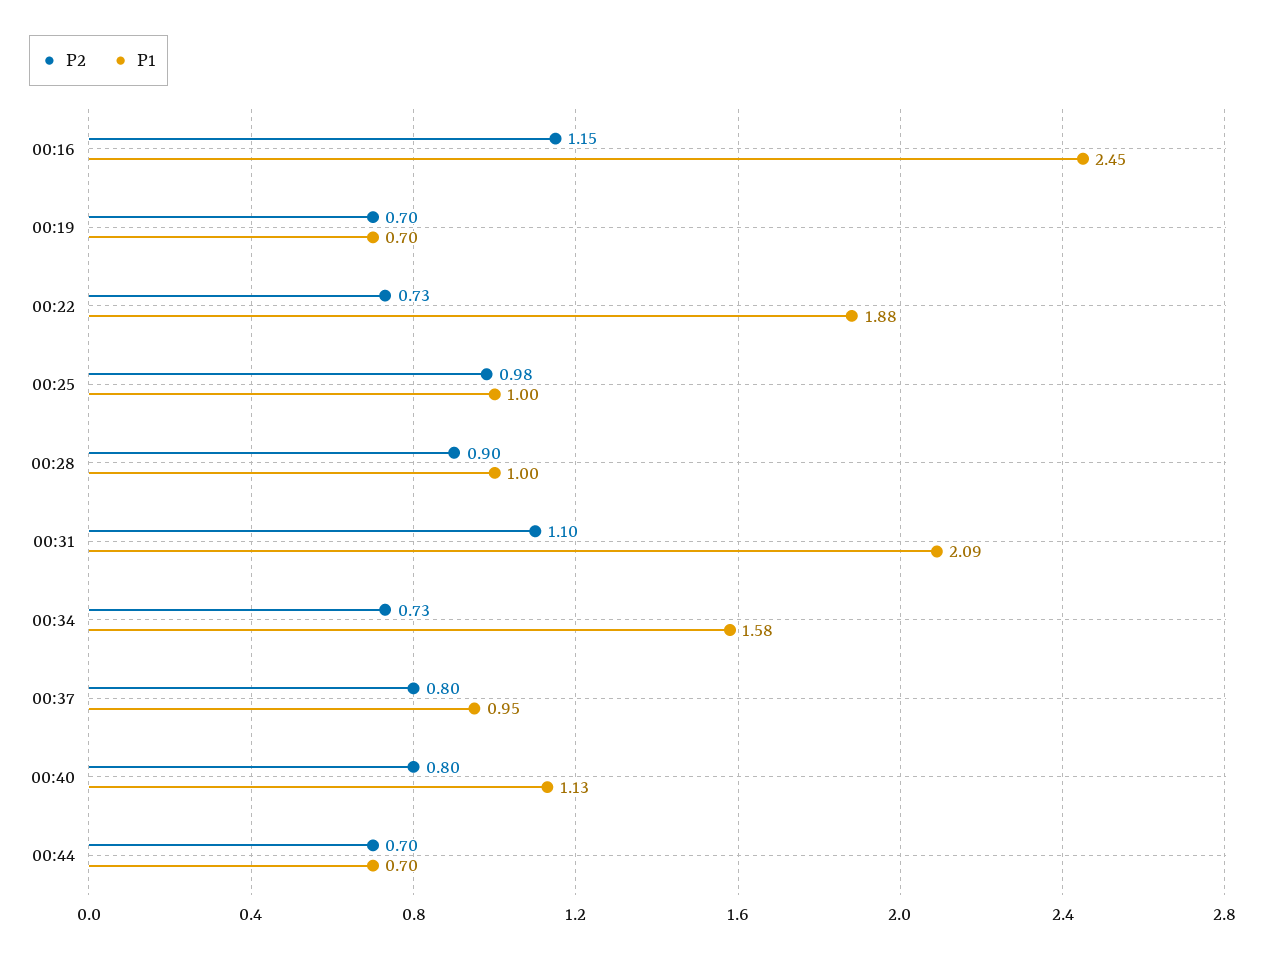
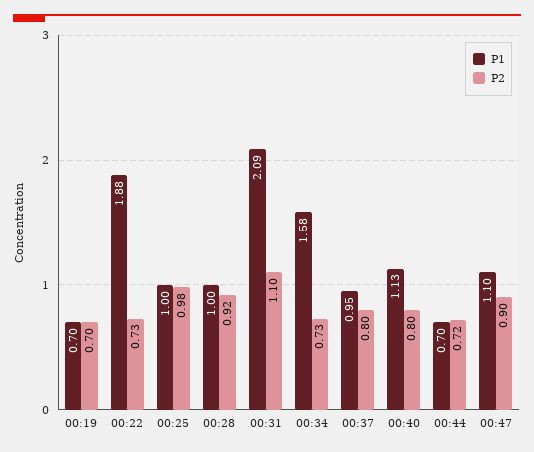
P2, 00:16: 1.15 -> none
P1, 00:16: 2.45 -> none
P2, 00:28: 0.9 -> 0.92
P2, 00:44: 0.7 -> 0.72
P1, 00:47: none -> 1.1
P2, 00:47: none -> 0.9

